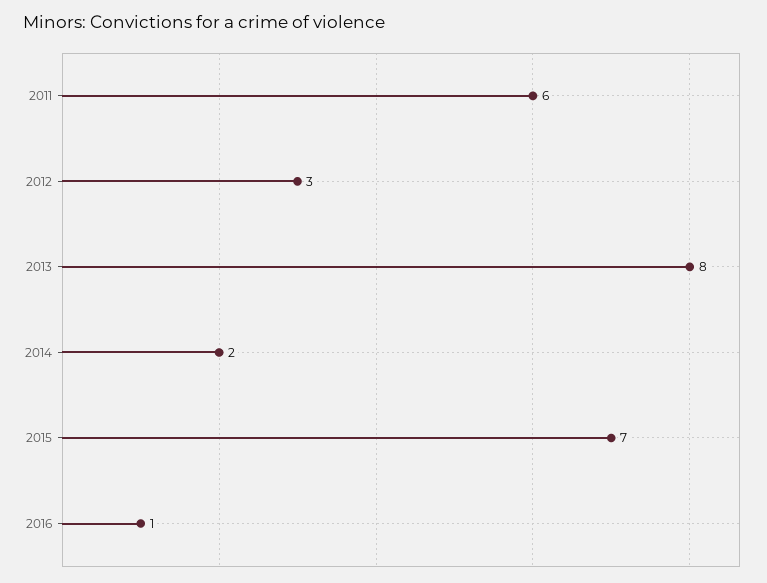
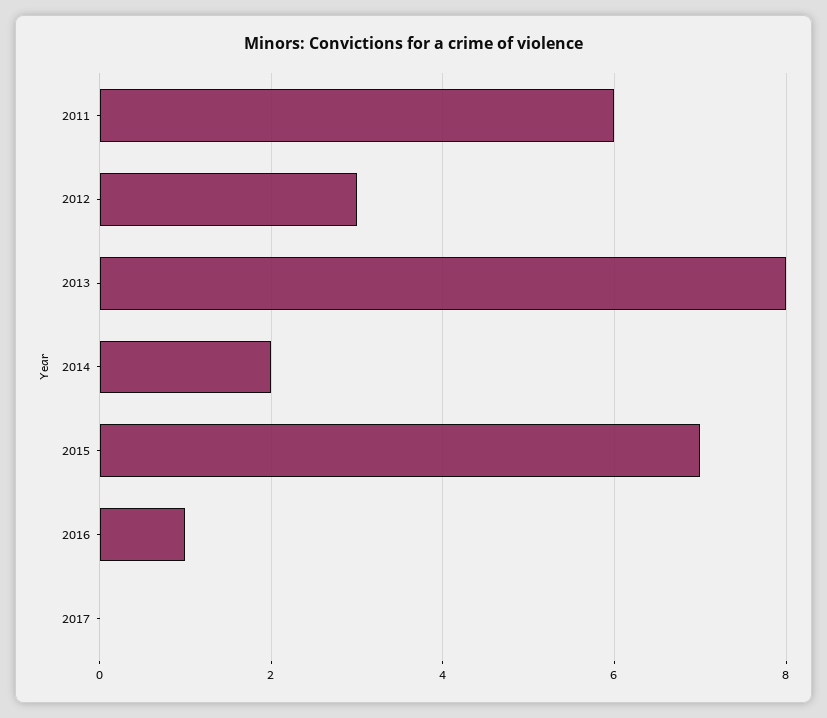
2017: none -> 0

